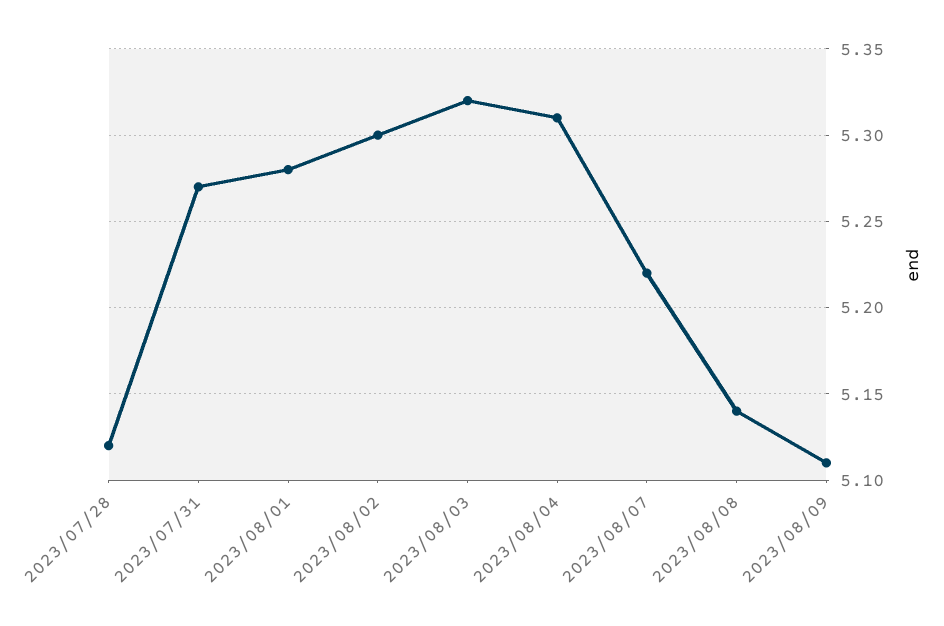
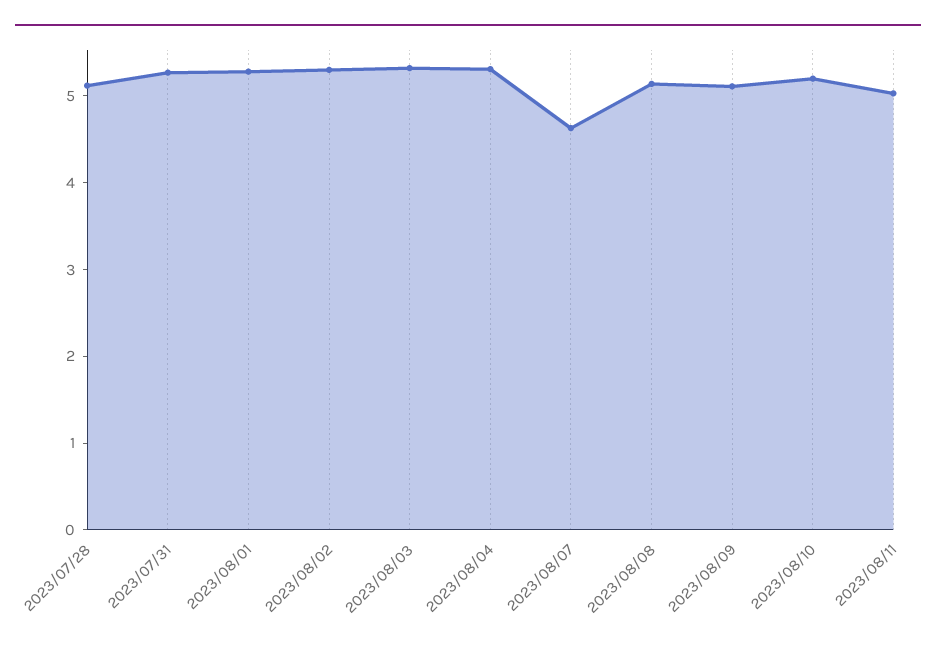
2023/08/07: 5.22 -> 4.6
2023/08/10: none -> 5.2
2023/08/11: none -> 5

